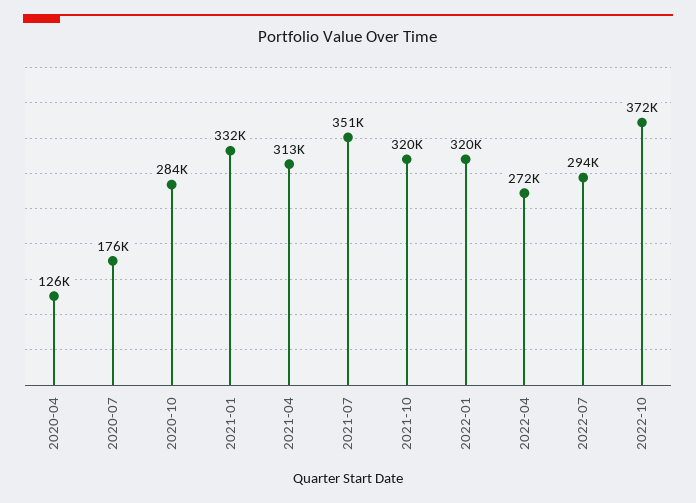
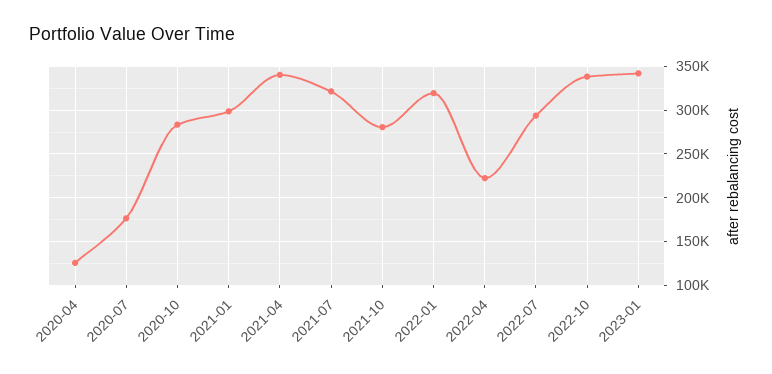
2021-01: 332000 -> 300000
2021-04: 313000 -> 340000
2021-07: 351000 -> 320000
2021-10: 320000 -> 280000
2022-04: 272000 -> 220000
2022-10: 372000 -> 340000
2023-01: none -> 340000

